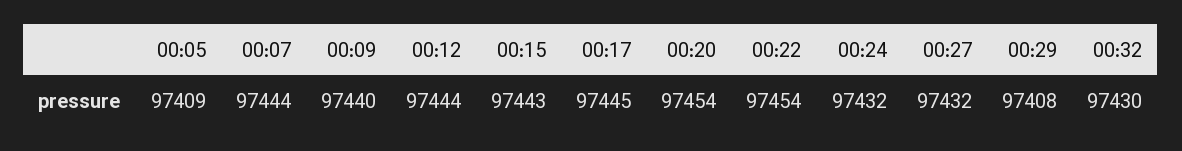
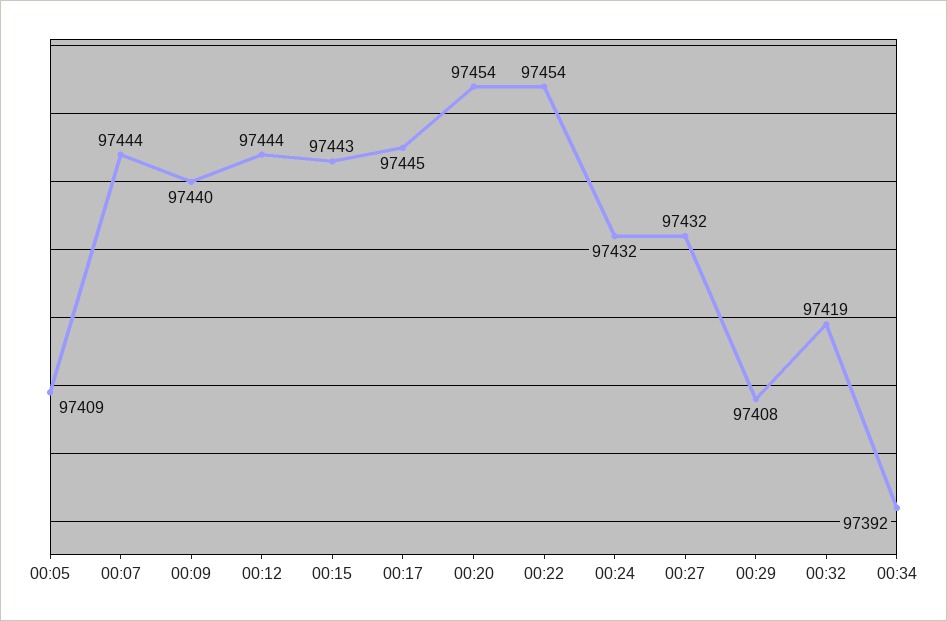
00:32: 97430 -> 97419
00:34: none -> 97392

